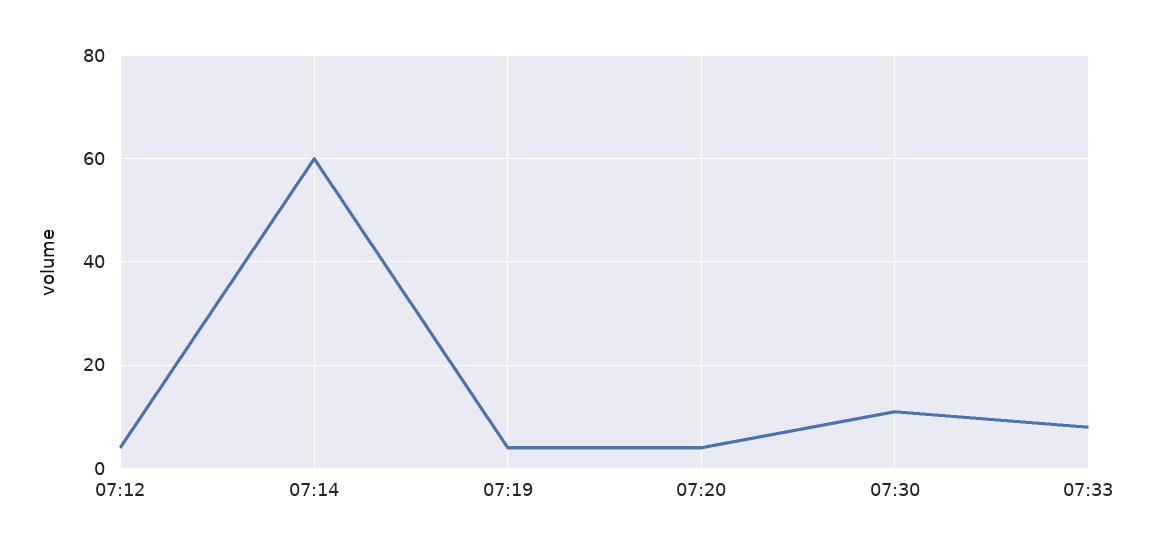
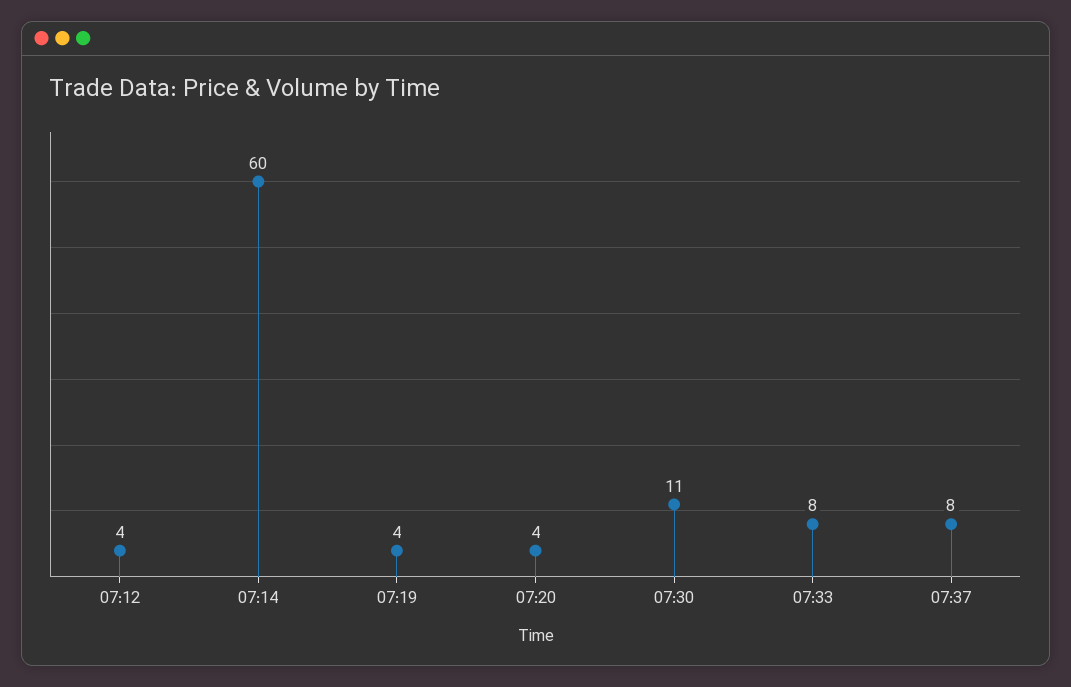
07:37: none -> 8

